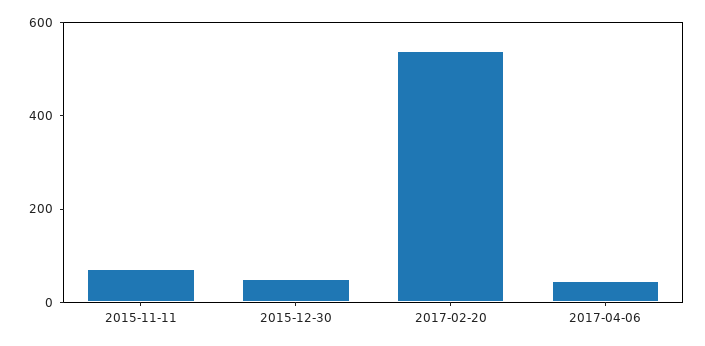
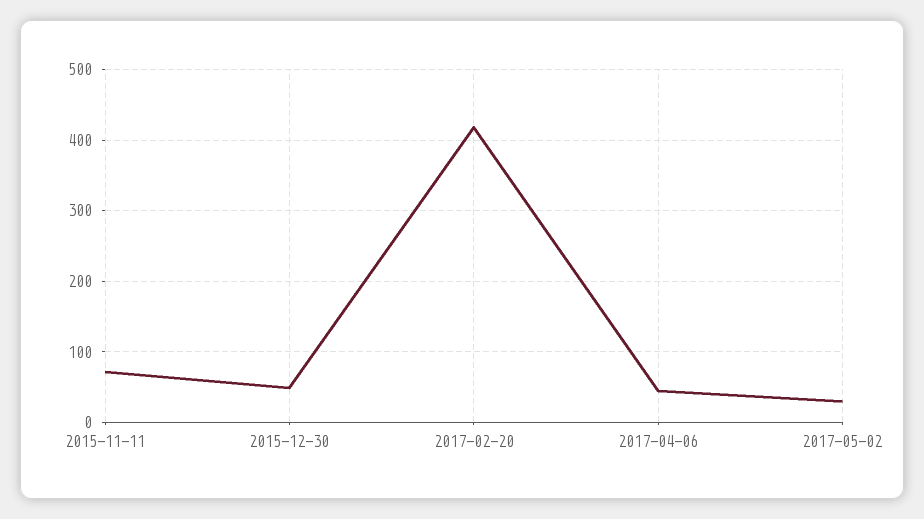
2017-02-20: 550 -> 420
2017-05-02: none -> 30

